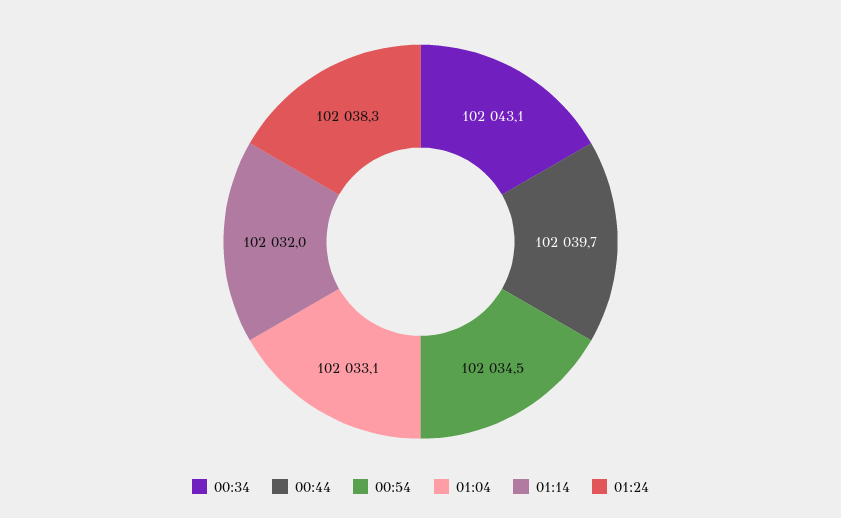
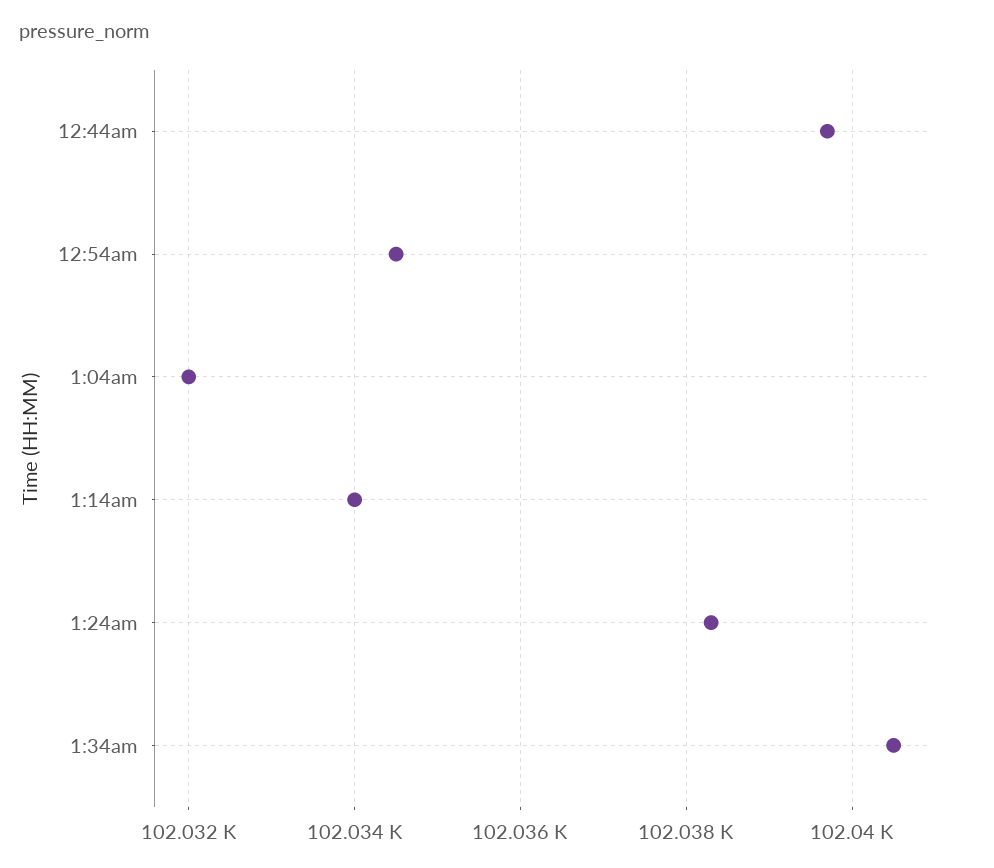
00:34: 102043.1 -> none
01:04: 102033.1 -> 102032
01:14: 102032 -> 102034
1:34am: none -> 102040.5

